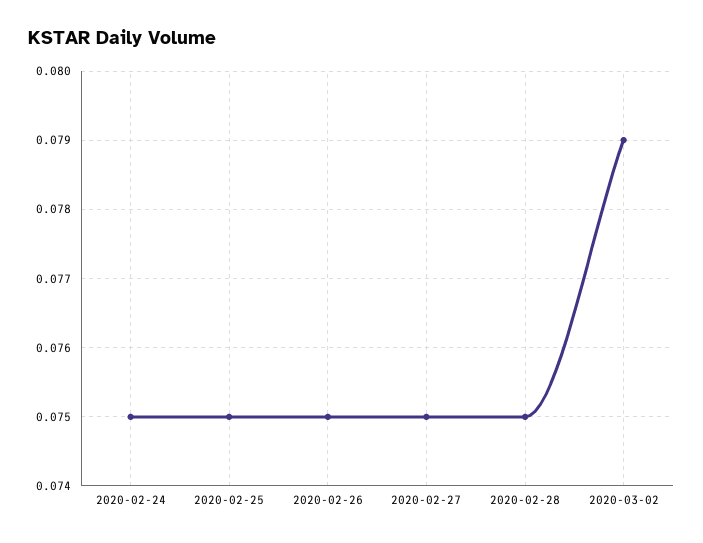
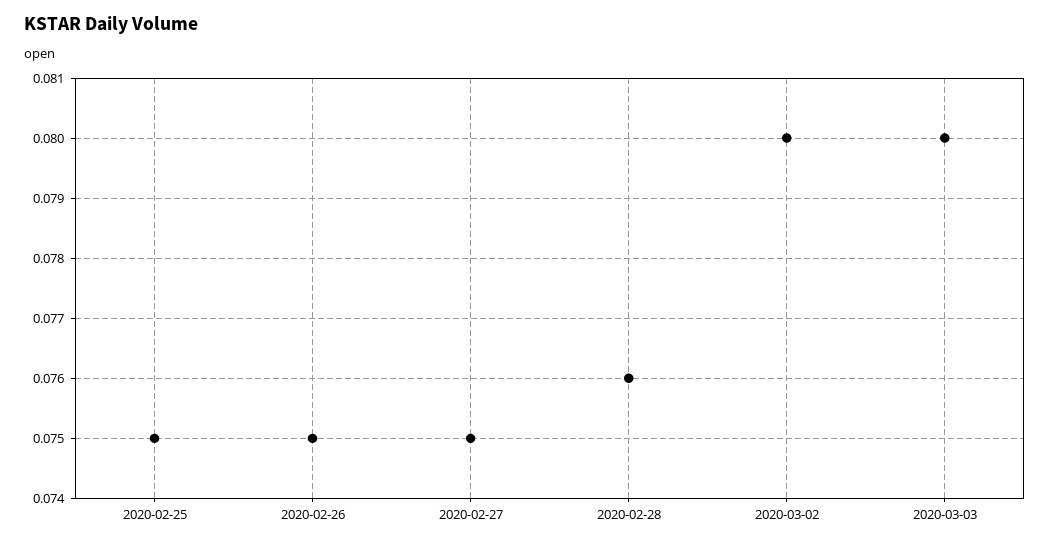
2020-02-24: 0.075 -> none
2020-02-28: 0.075 -> 0.076
2020-03-02: 0.079 -> 0.08
2020-03-03: none -> 0.08

